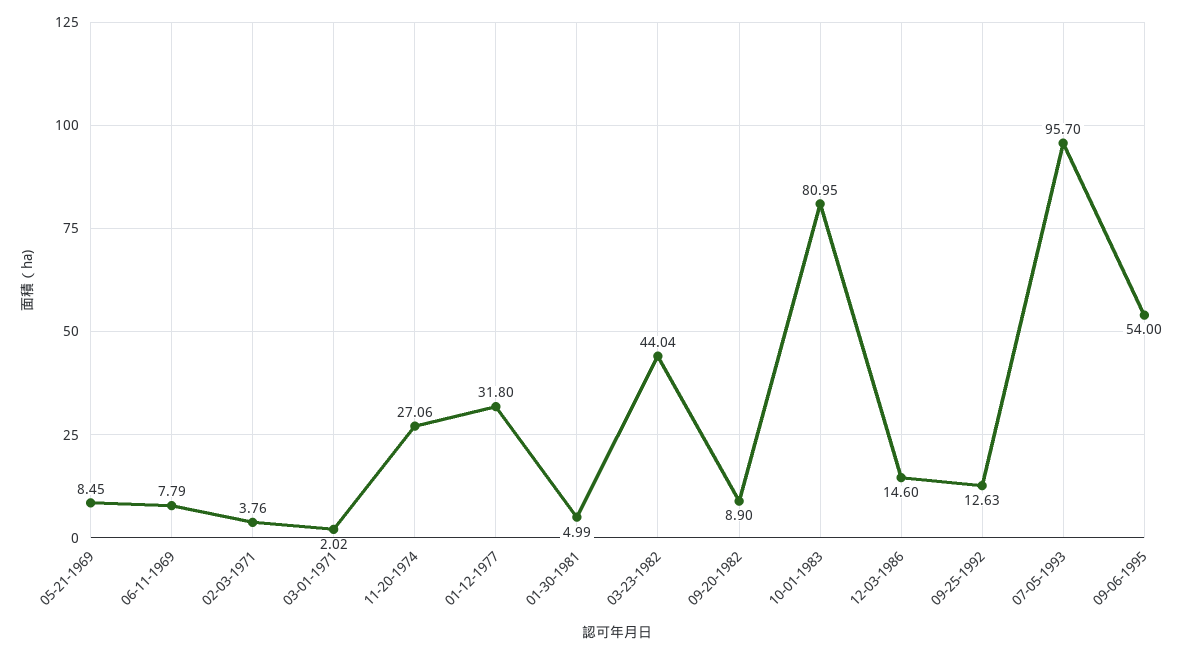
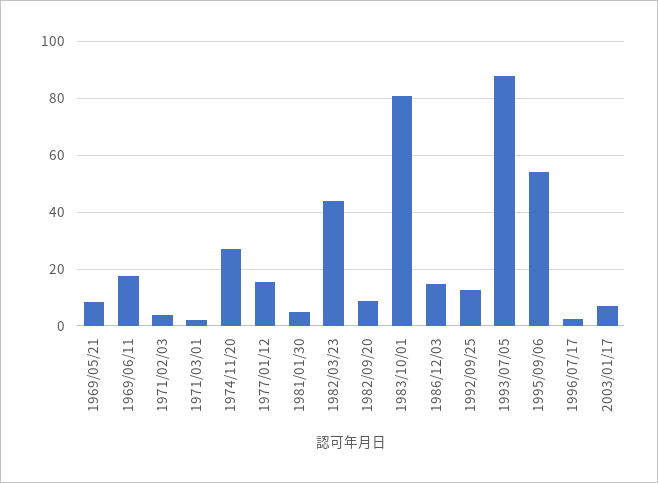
06-11-1969: 7.79 -> 17.5
01-12-1977: 31.8 -> 15
07-05-1993: 95.7 -> 87.5
1996/07/17: none -> 2.5
2003/01/17: none -> 7.5

